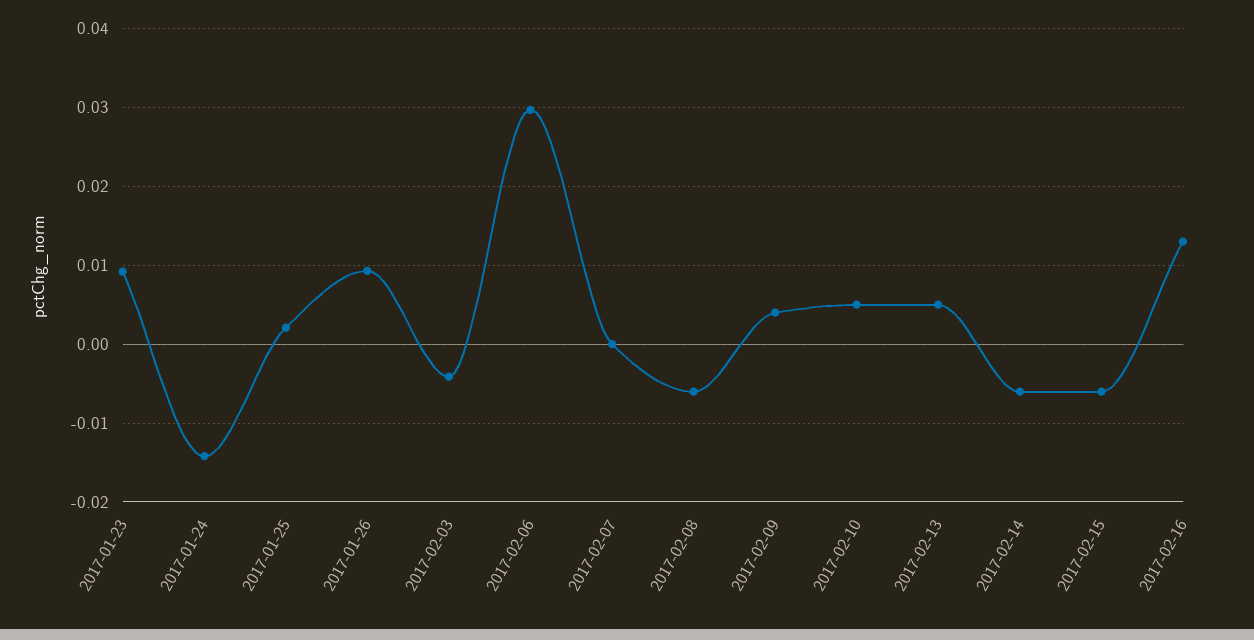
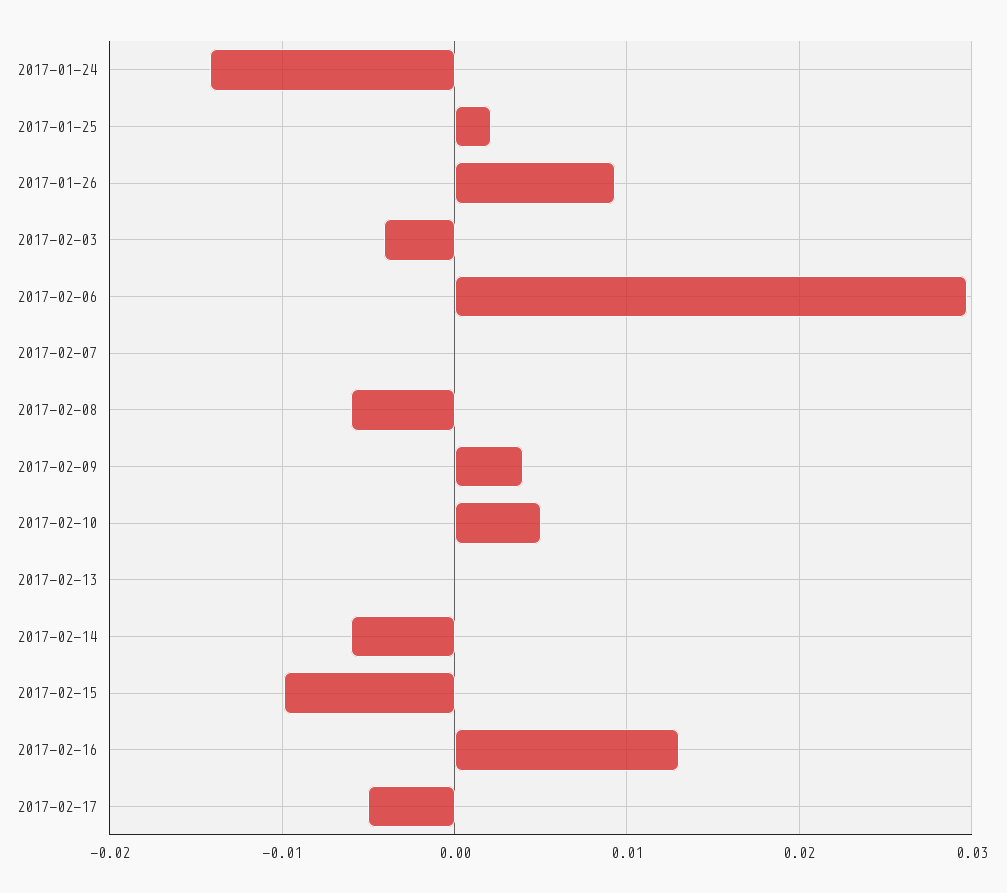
2017-01-23: 0.009 -> none
2017-02-13: 0.005 -> 0
2017-02-15: -0.006 -> -0.01
2017-02-17: none -> -0.005

